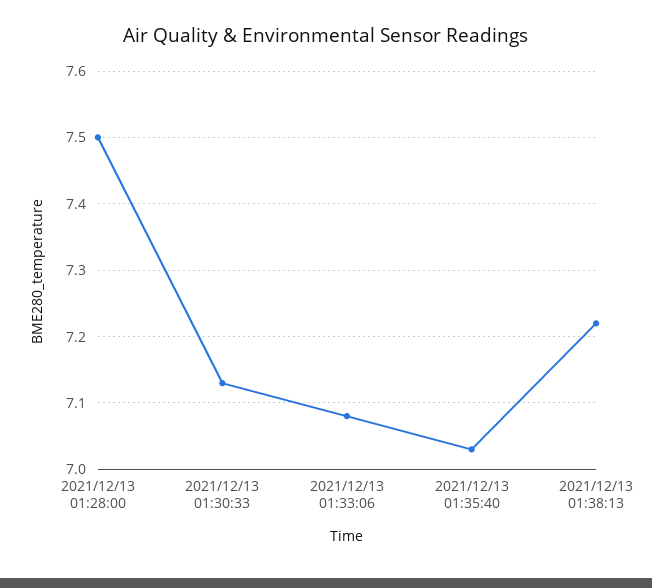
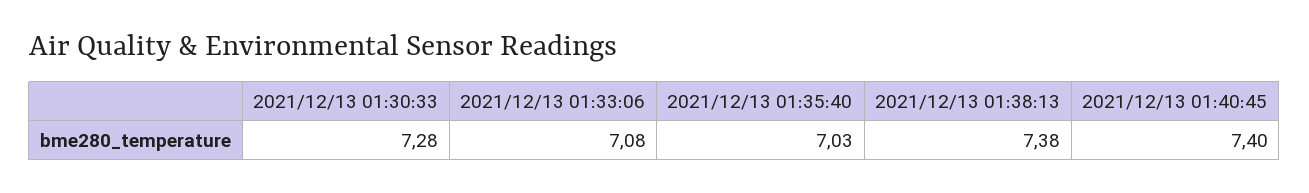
2021/12/13 01:28:00: 7.5 -> none
2021/12/13 01:30:33: 7.13 -> 7.28
2021/12/13 01:38:13: 7.22 -> 7.38
2021/12/13 01:40:45: none -> 7.4

